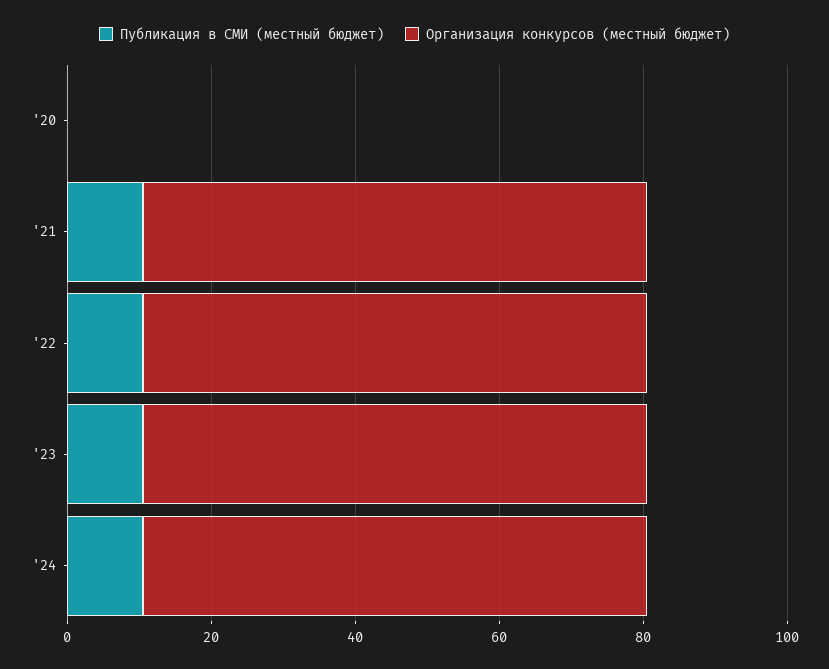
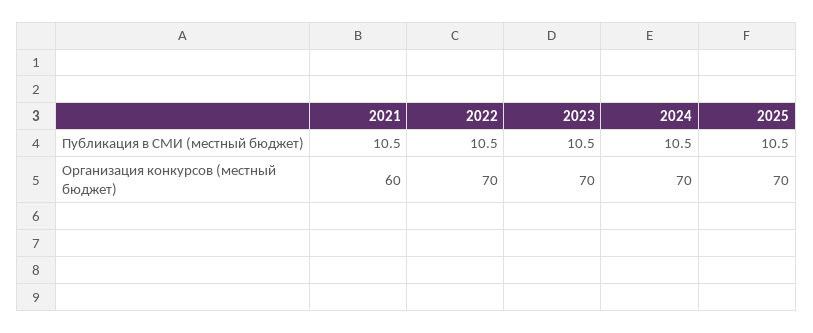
Публикация в СМИ (местный бюджет), '20: 0 -> none
Организация конкурсов (местный бюджет), '20: 0 -> none
Организация конкурсов (местный бюджет), '21: 70 -> 60
Публикация в СМИ (местный бюджет), 2025: none -> 10.5
Организация конкурсов (местный бюджет), 2025: none -> 70

